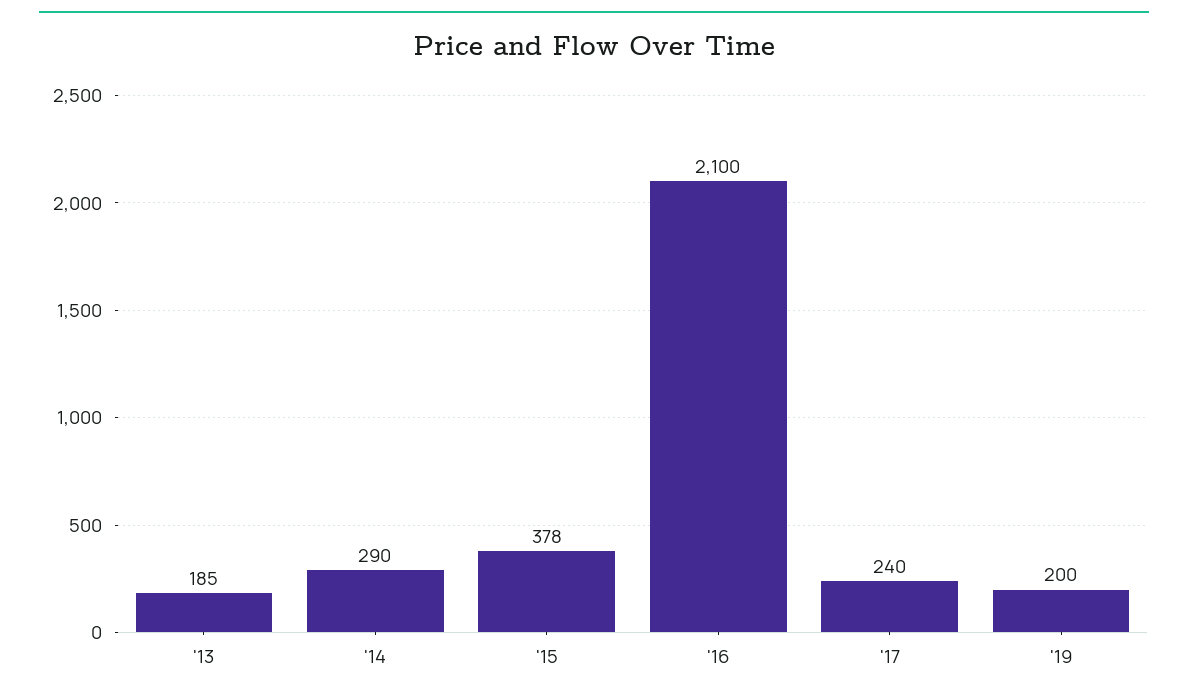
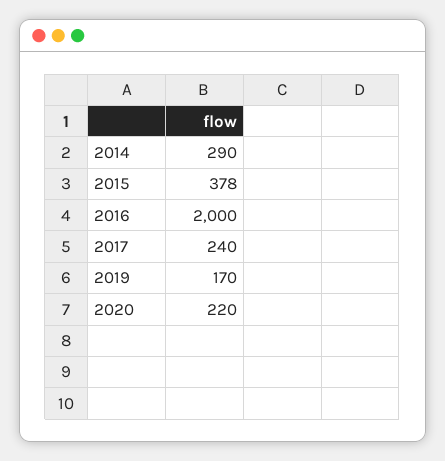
'13: 185 -> none
'16: 2100 -> 2000
'19: 200 -> 170
2020: none -> 220

